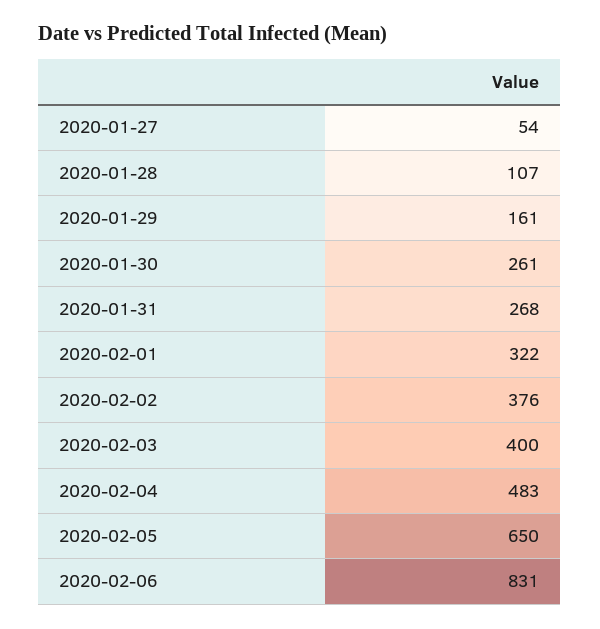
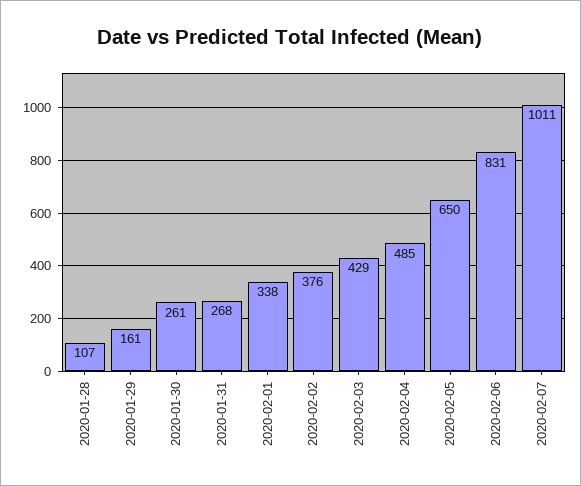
2020-01-27: 54 -> none
2020-02-01: 322 -> 338
2020-02-03: 400 -> 429
2020-02-04: 483 -> 485
2020-02-07: none -> 1011

